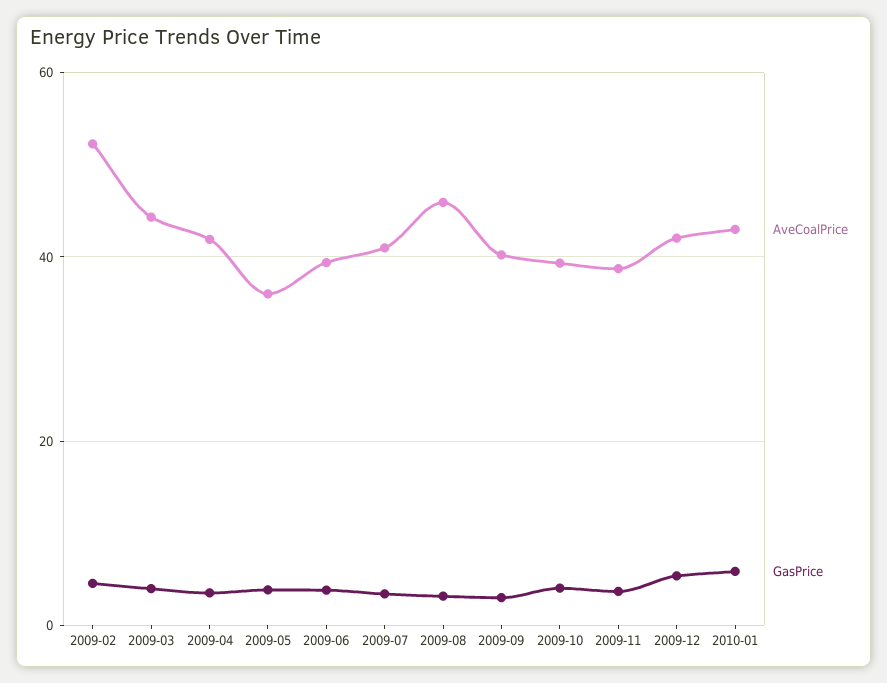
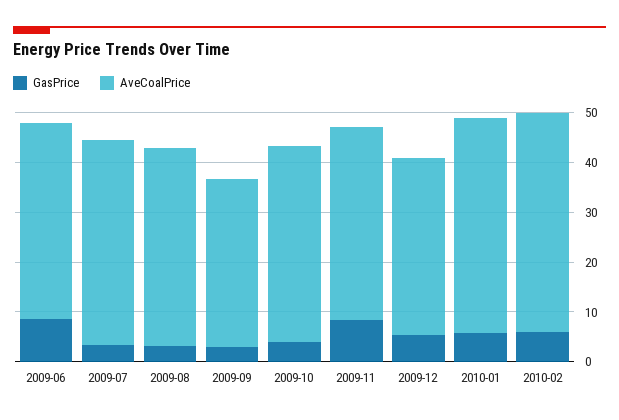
AveCoalPrice, 2009-02: 52 -> none
GasPrice, 2009-02: 4 -> none
AveCoalPrice, 2009-03: 44 -> none
GasPrice, 2009-03: 4 -> none
AveCoalPrice, 2009-04: 42 -> none
GasPrice, 2009-04: 4 -> none
AveCoalPrice, 2009-05: 36 -> none
GasPrice, 2009-05: 4 -> none
GasPrice, 2009-06: 4 -> 8
AveCoalPrice, 2009-08: 46 -> 40
AveCoalPrice, 2009-09: 40 -> 34
GasPrice, 2009-11: 4 -> 8
AveCoalPrice, 2009-12: 42 -> 36
GasPrice, 2010-02: none -> 6
AveCoalPrice, 2010-02: none -> 44

